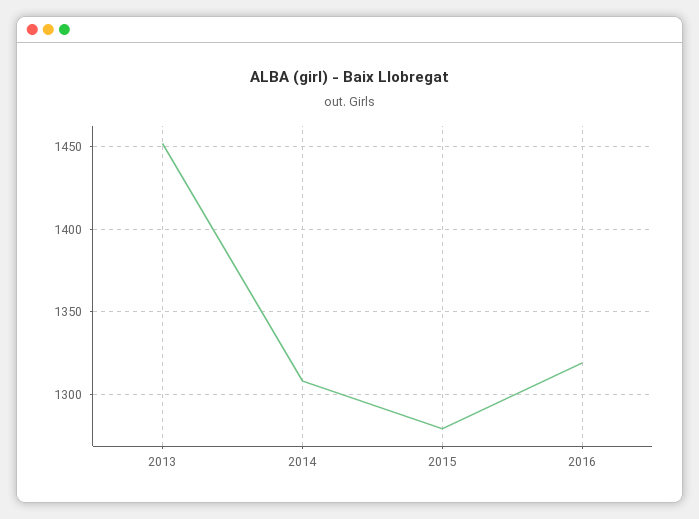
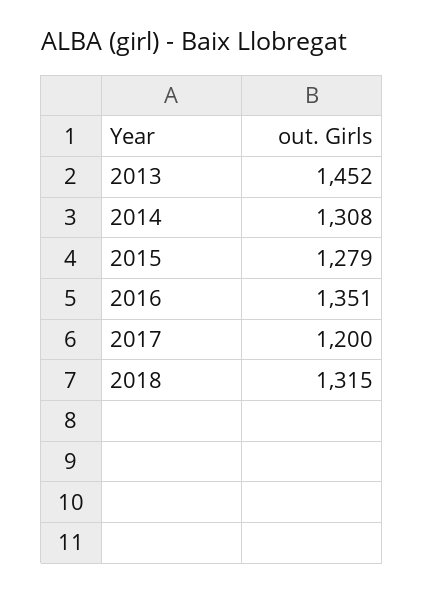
2016: 1320 -> 1351
2017: none -> 1200
2018: none -> 1315

